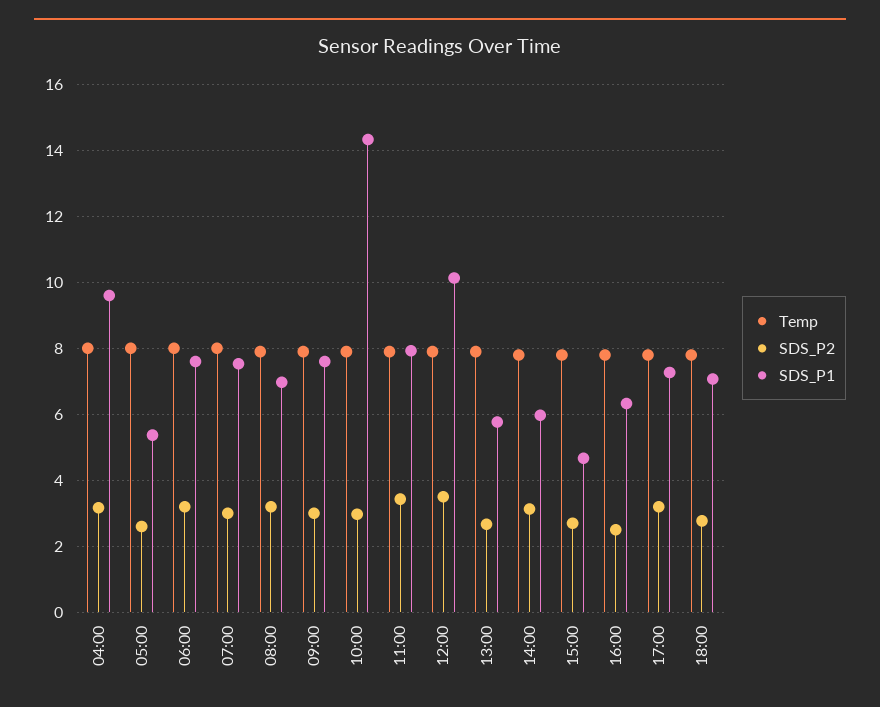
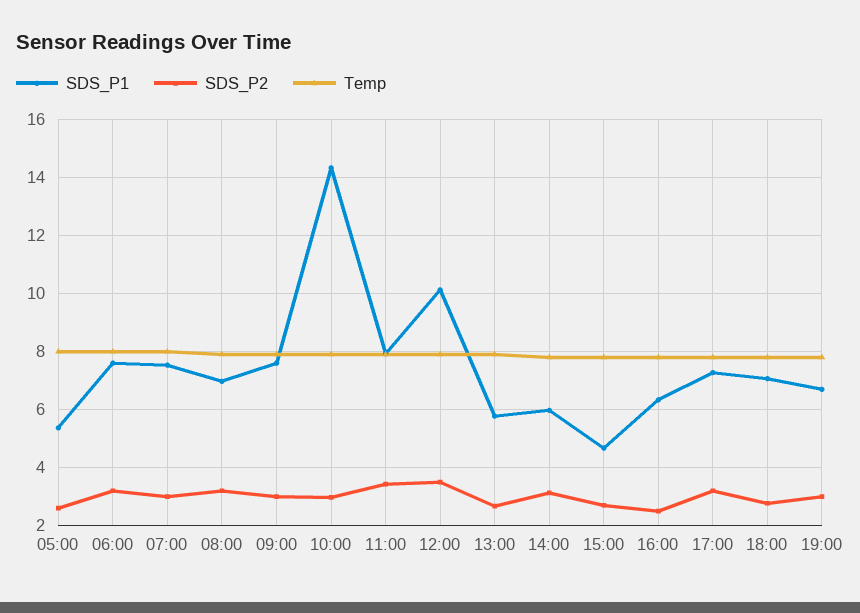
Temp, 04:00: 8 -> none
SDS_P2, 04:00: 3.2 -> none
SDS_P1, 04:00: 9.6 -> none
SDS_P1, 19:00: none -> 6.75
SDS_P2, 19:00: none -> 3
Temp, 19:00: none -> 7.75

